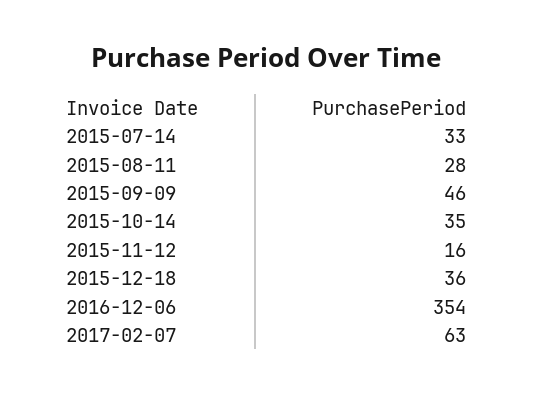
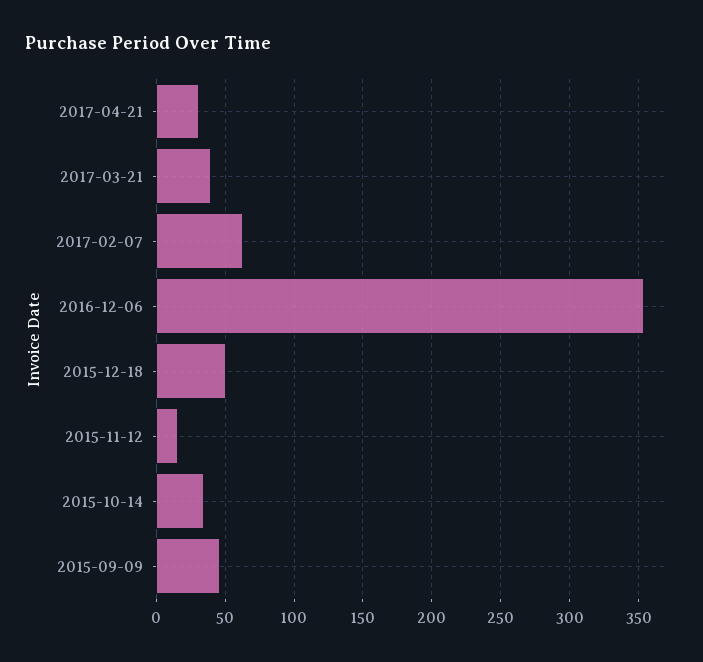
2015-07-14: 33 -> none
2015-08-11: 28 -> none
2015-12-18: 36 -> 50
2017-04-21: none -> 30
2017-03-21: none -> 40

